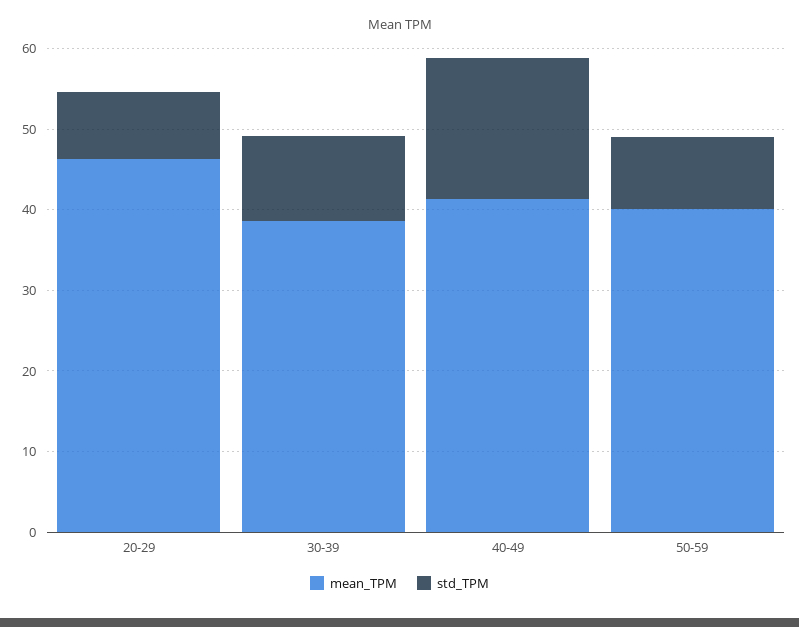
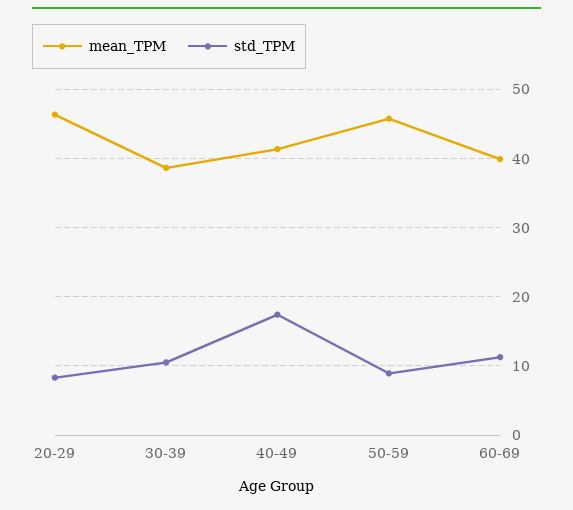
mean_TPM, 50-59: 40 -> 46
mean_TPM, 60-69: none -> 40
std_TPM, 60-69: none -> 11

